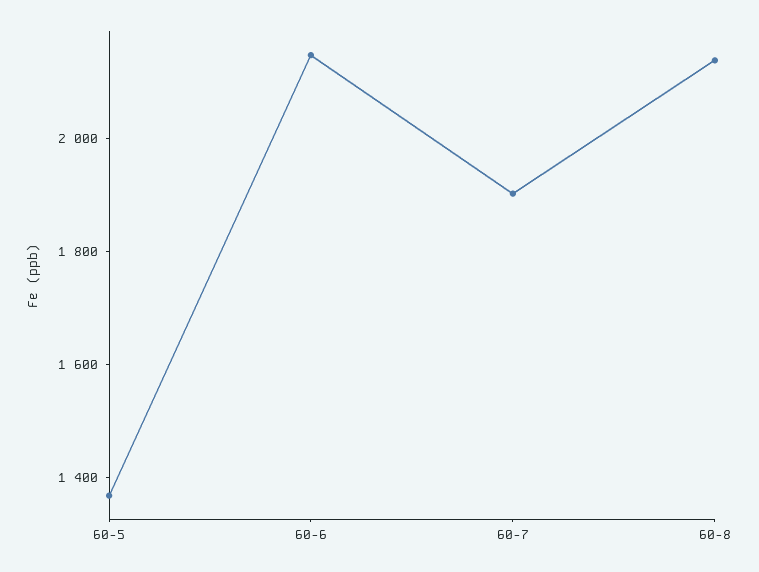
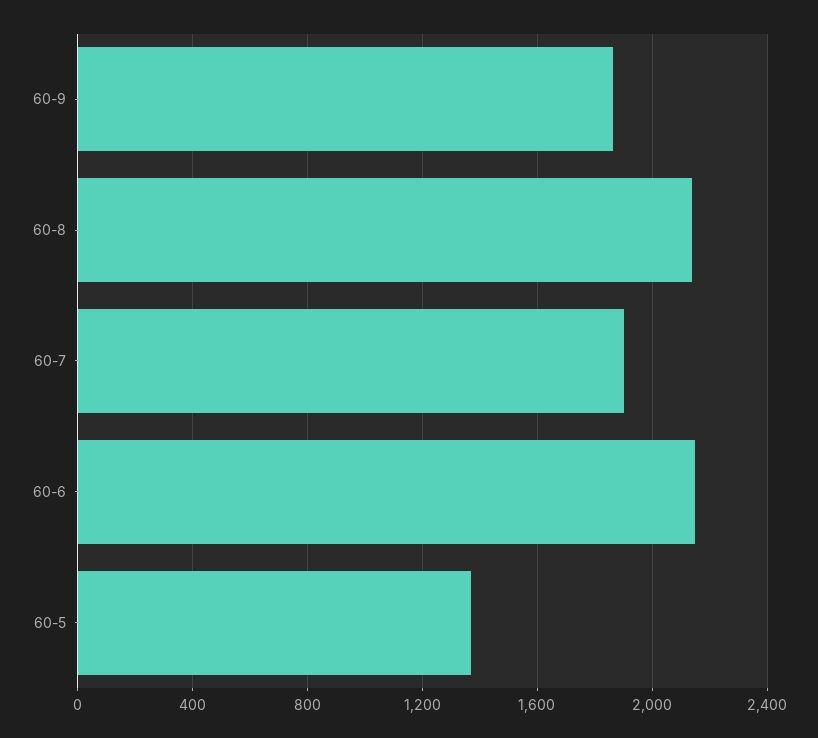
60-9: none -> 1850

